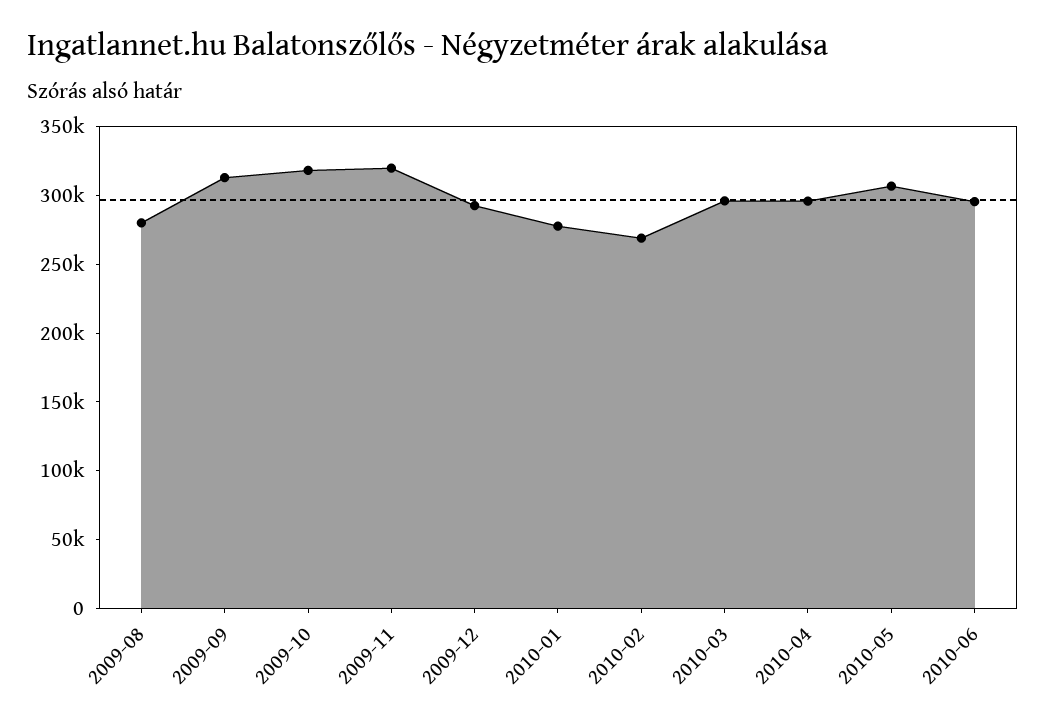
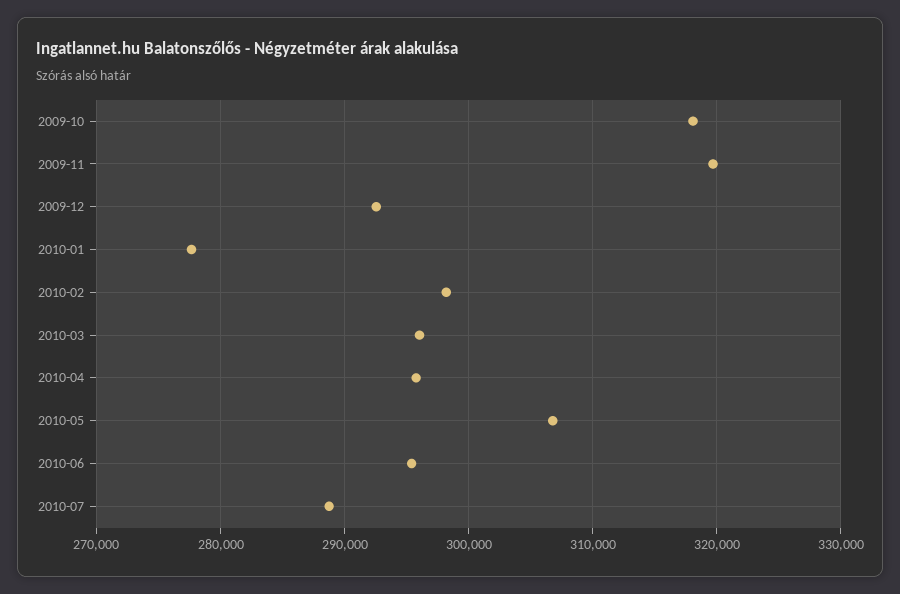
2009-08: 280000 -> none
2009-09: 310000 -> none
2010-02: 270000 -> 298000
2010-07: none -> 289000

